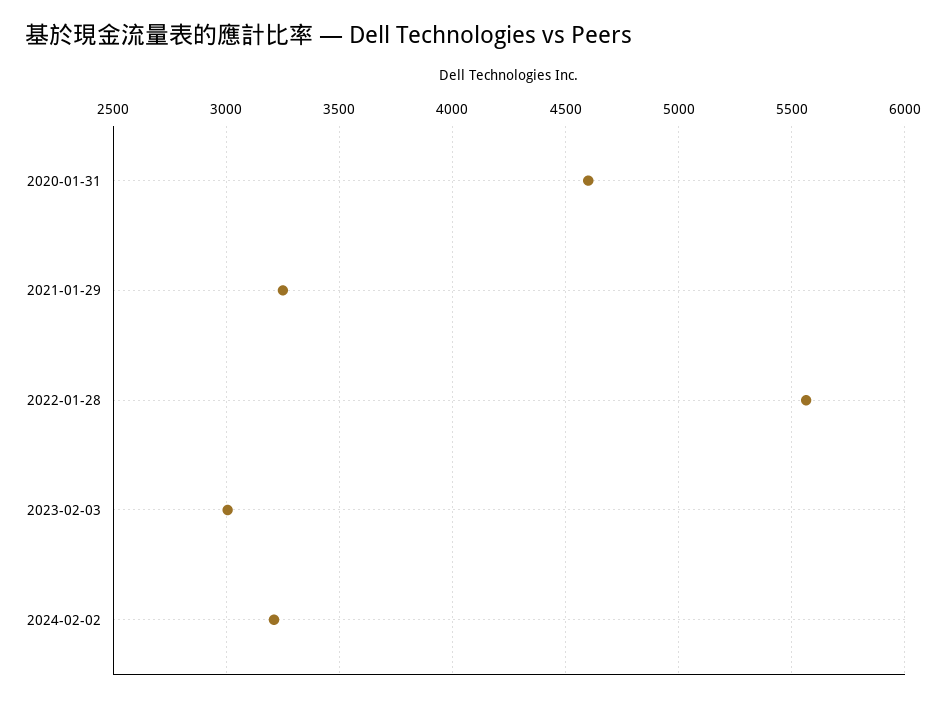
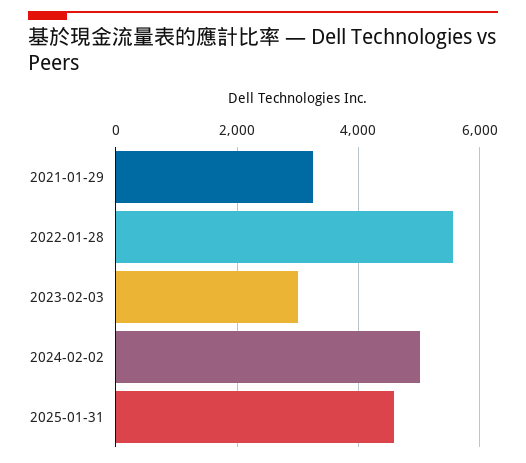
2020-01-31: 4600 -> none
2024-02-02: 3200 -> 5000
2025-01-31: none -> 4600

